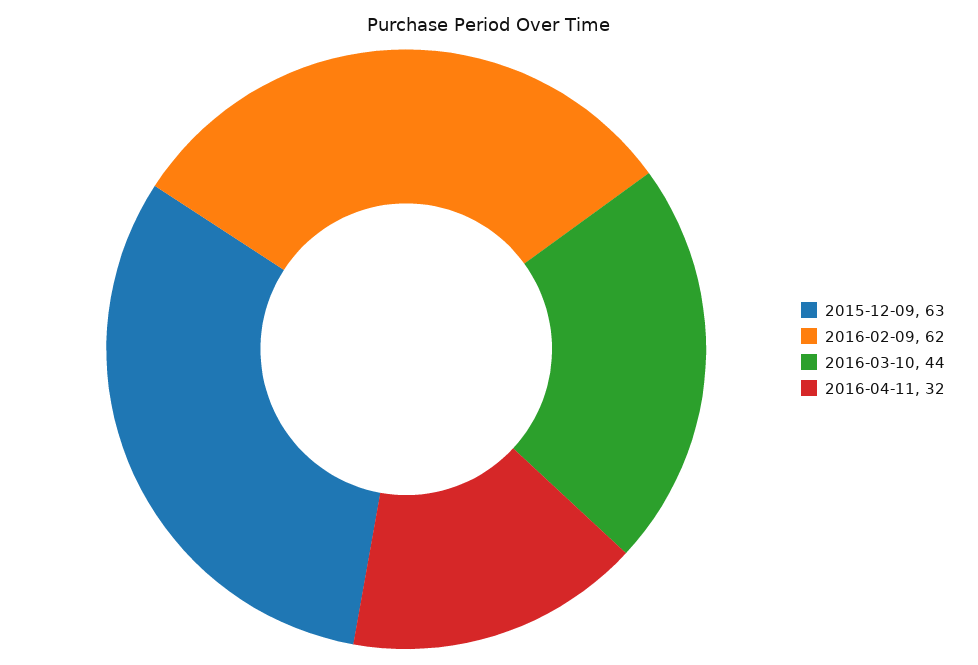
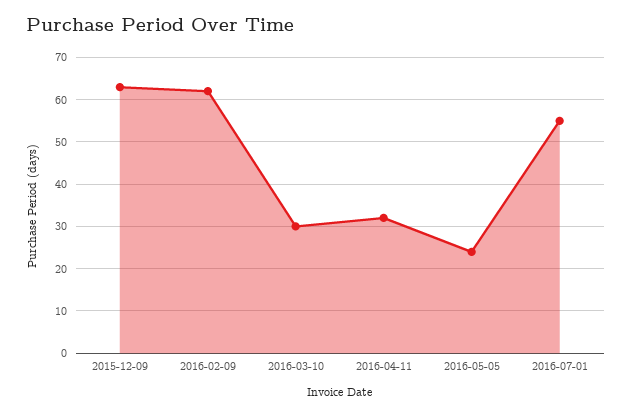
2016-03-10: 44 -> 30
2016-05-05: none -> 25
2016-07-01: none -> 55

